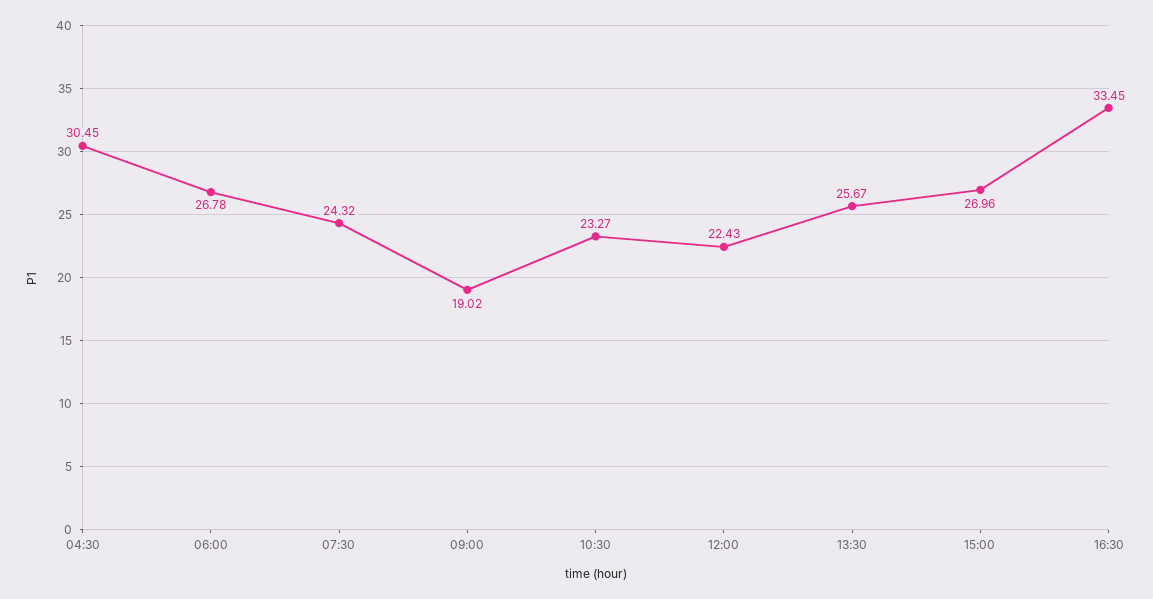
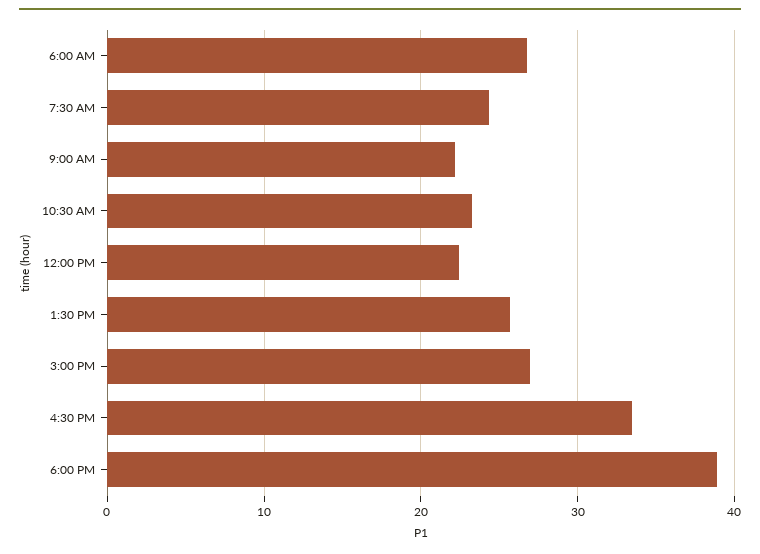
04:30: 30.45 -> none
09:00: 19.02 -> 22
6:00 PM: none -> 39

